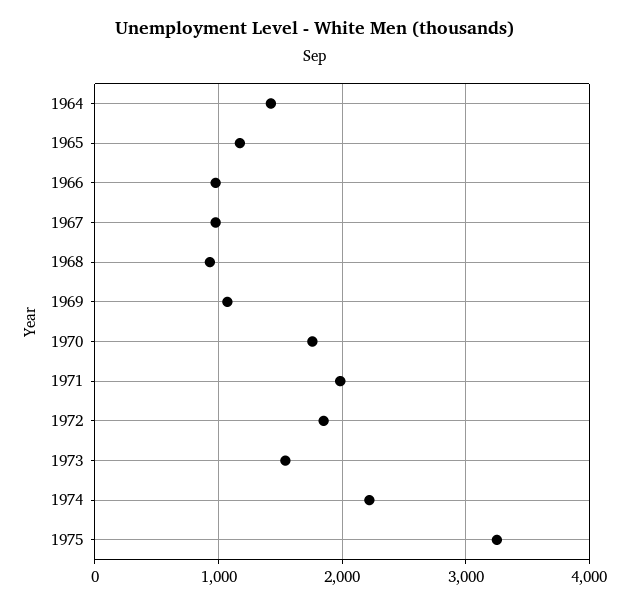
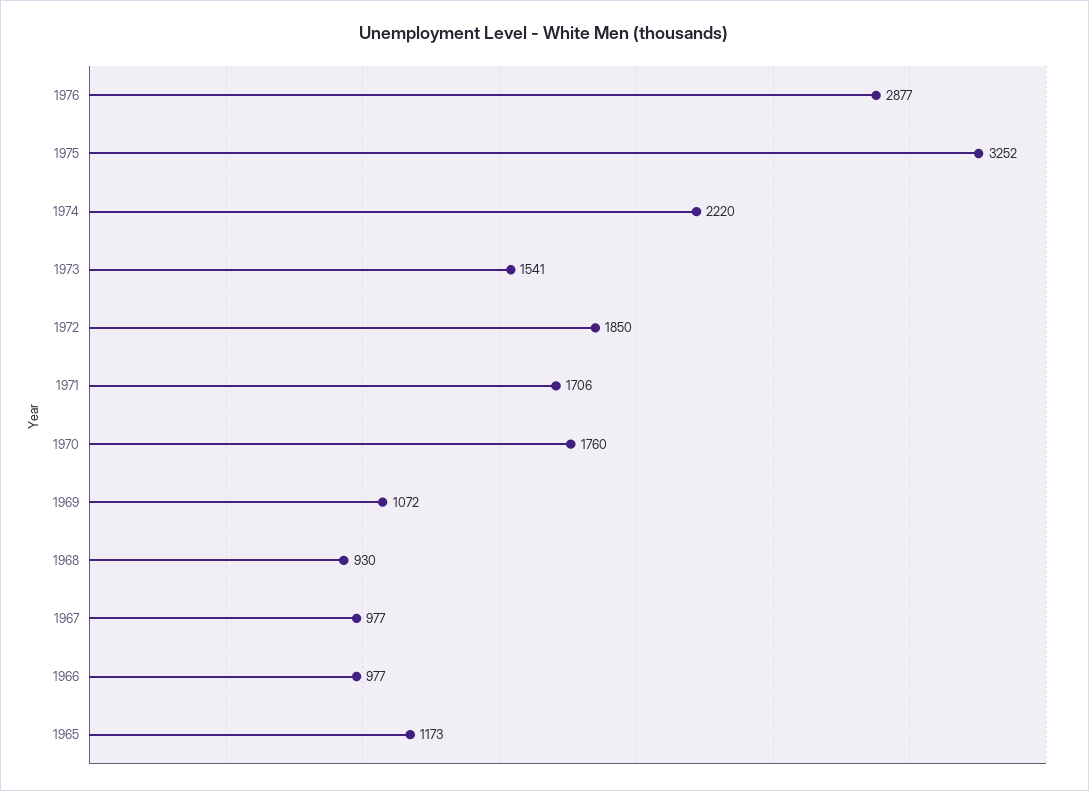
1964: 1400 -> none
1971: 2000 -> 1706
1976: none -> 2877

